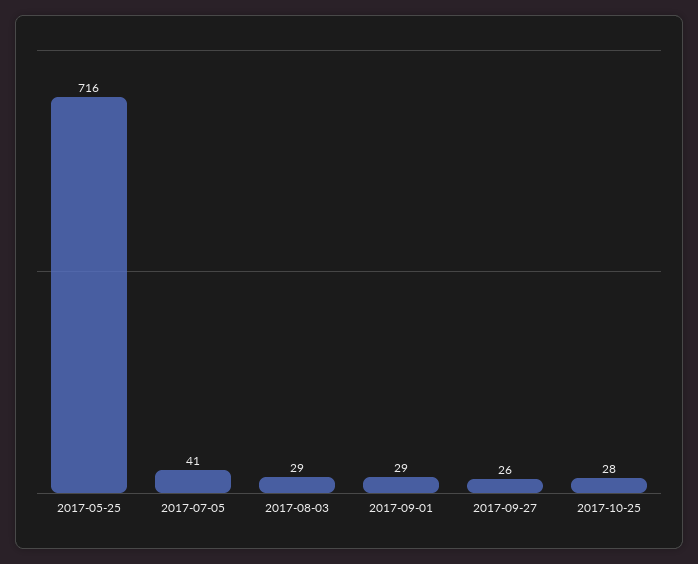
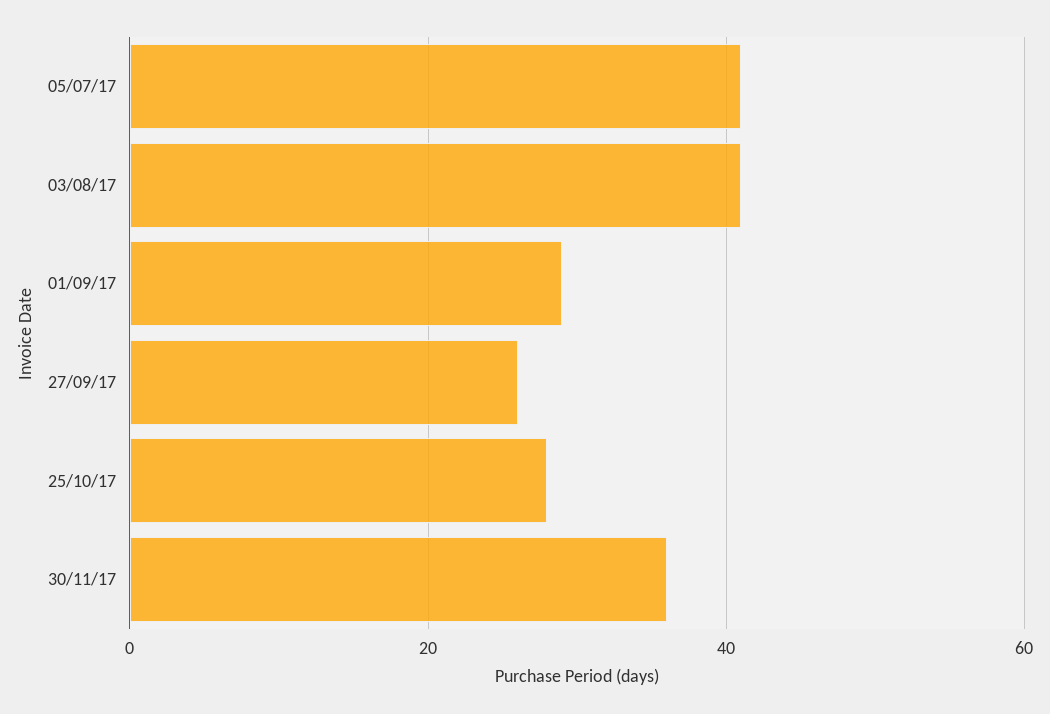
2017-05-25: 716 -> none
2017-08-03: 29 -> 40
30/11/17: none -> 35

